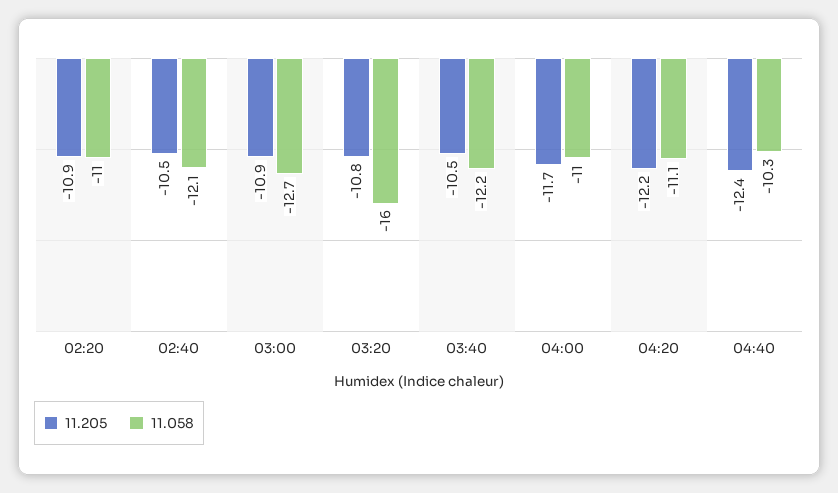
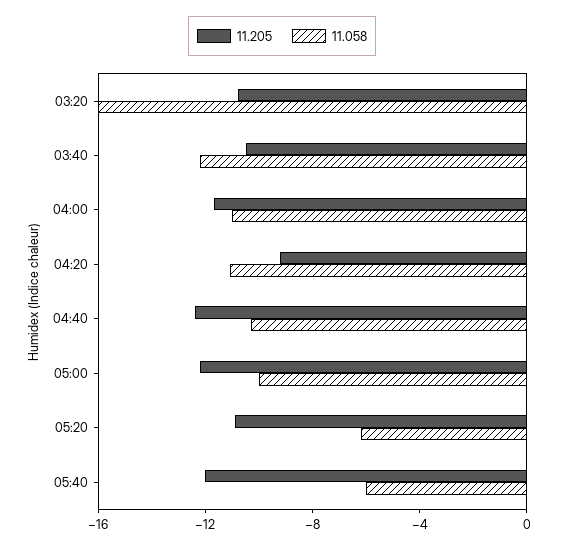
11.205, 02:20: -10.9 -> none
11.058, 02:20: -11 -> none
11.205, 02:40: -10.5 -> none
11.058, 02:40: -12.1 -> none
11.205, 03:00: -10.9 -> none
11.058, 03:00: -12.7 -> none
11.205, 04:20: -12.2 -> -9
11.205, 05:00: none -> -12
11.058, 05:00: none -> -10
11.205, 05:20: none -> -11
11.058, 05:20: none -> -6
11.205, 05:40: none -> -12
11.058, 05:40: none -> -6

